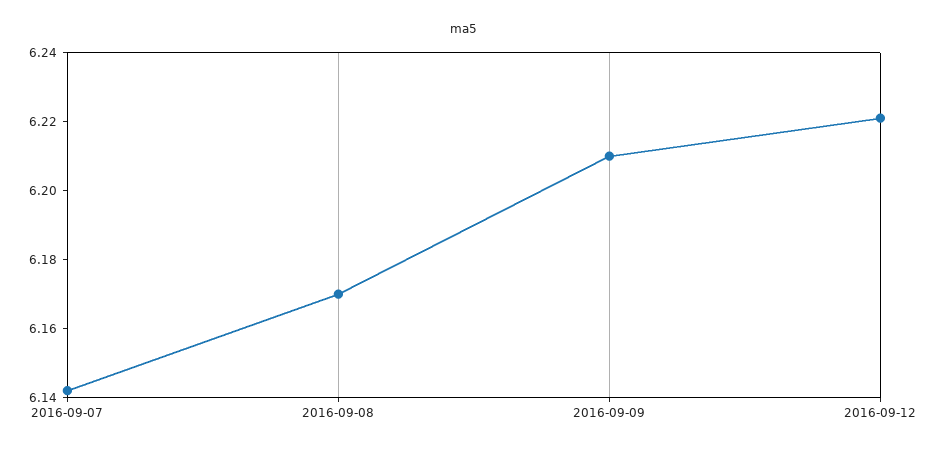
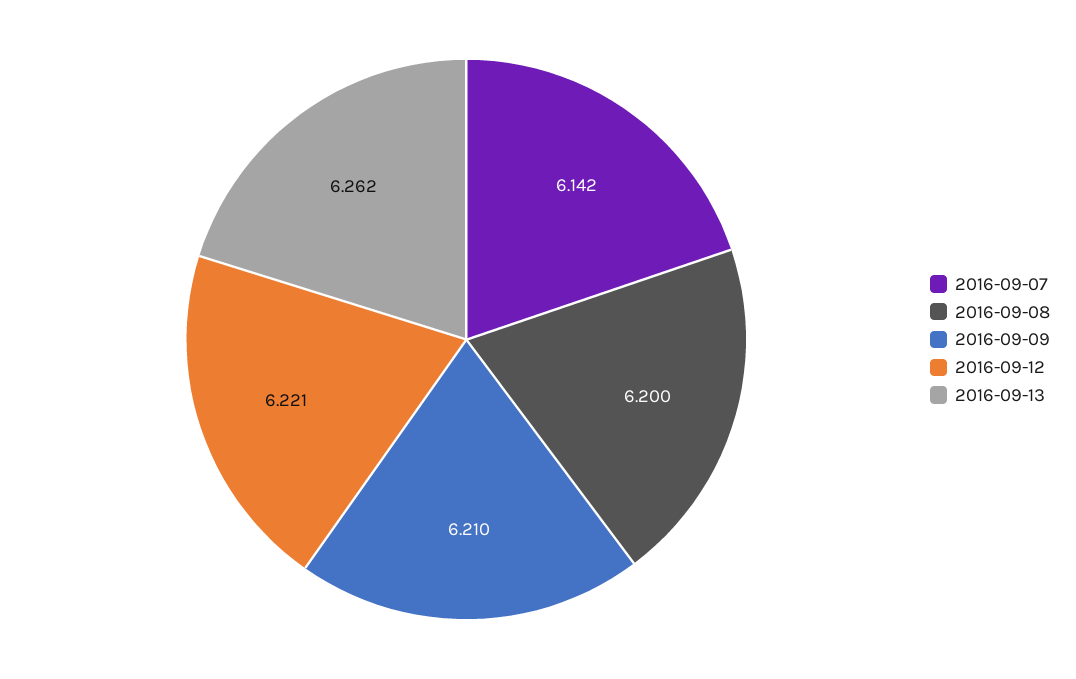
2016-09-08: 6.17 -> 6.2
2016-09-13: none -> 6.262

